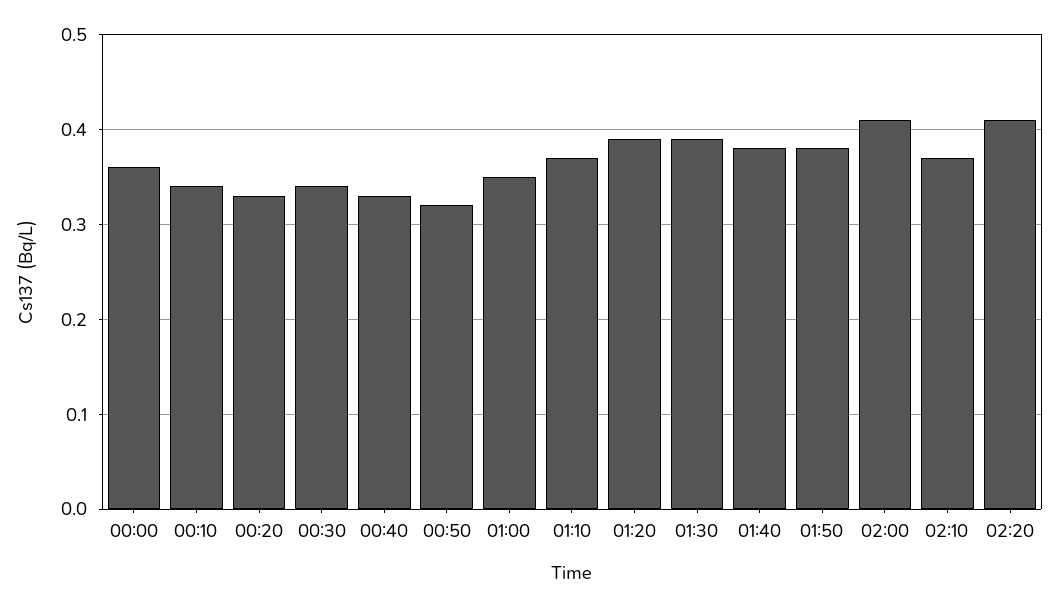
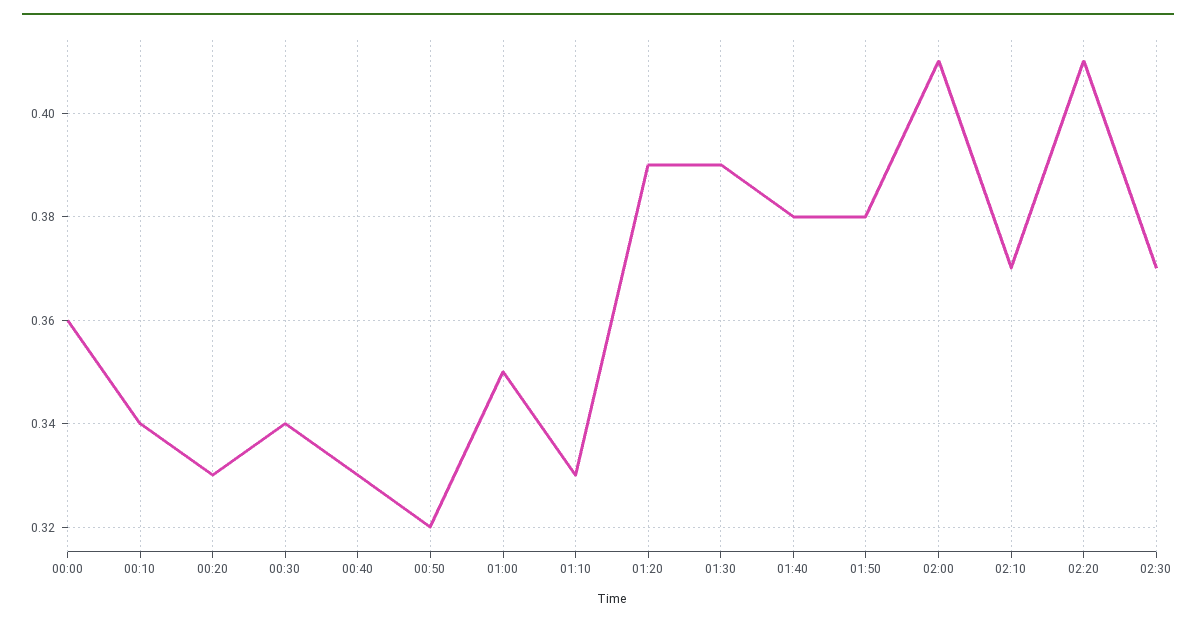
01:10: 0.37 -> 0.33
02:30: none -> 0.37

